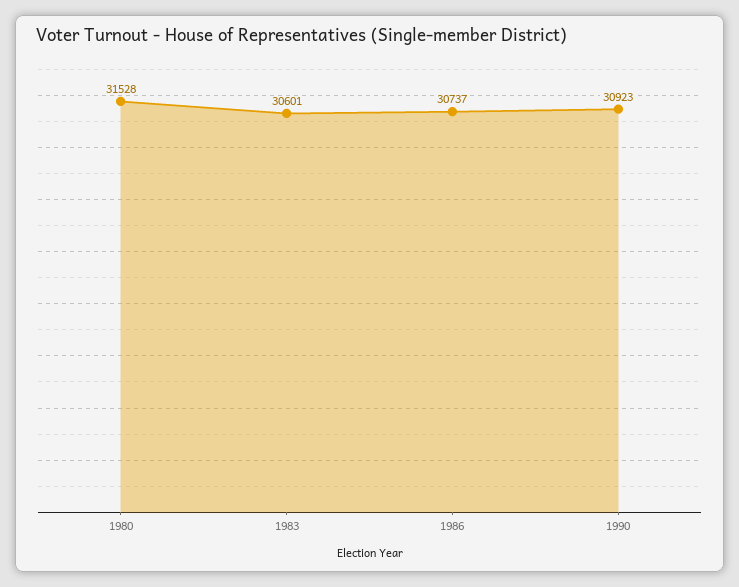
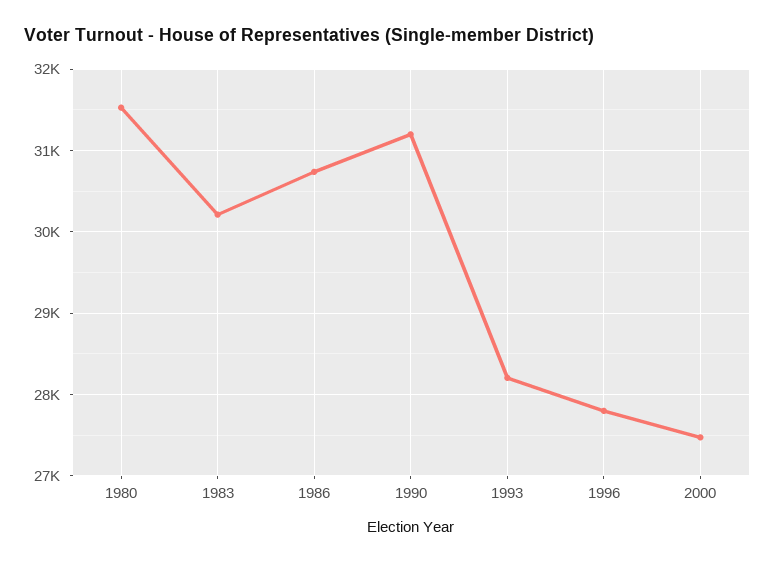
1983: 30601 -> 30200
1990: 30923 -> 31200
1993: none -> 28200
1996: none -> 27800
2000: none -> 27500

